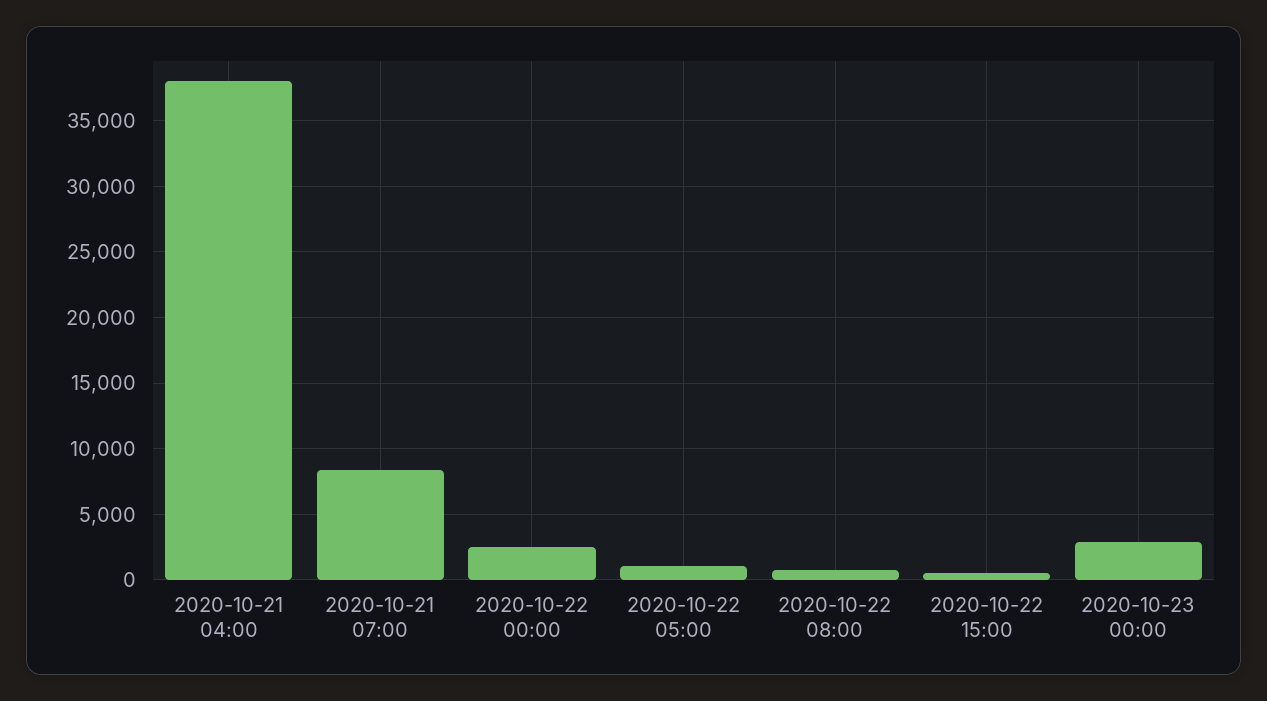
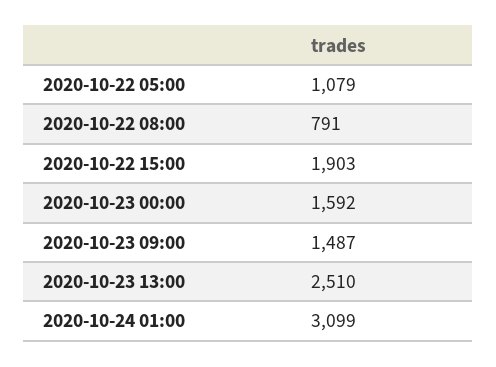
2020-10-21 04:00: 38000 -> none
2020-10-21 07:00: 8500 -> none
2020-10-22 00:00: 2500 -> none
2020-10-22 15:00: 500 -> 1903
2020-10-23 00:00: 3000 -> 1592
2020-10-23 09:00: none -> 1487
2020-10-23 13:00: none -> 2510
2020-10-24 01:00: none -> 3099

